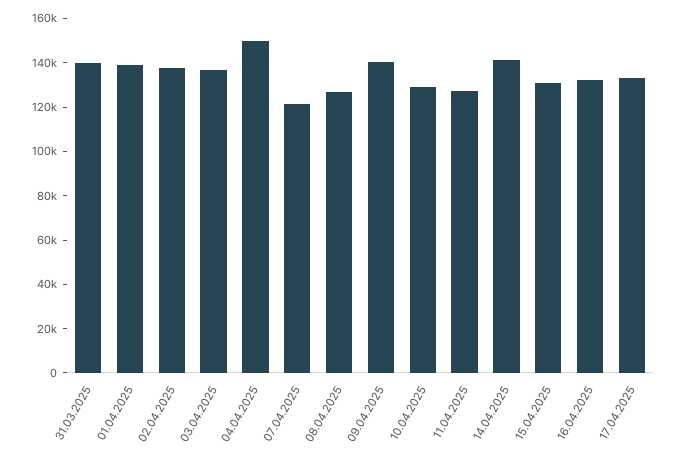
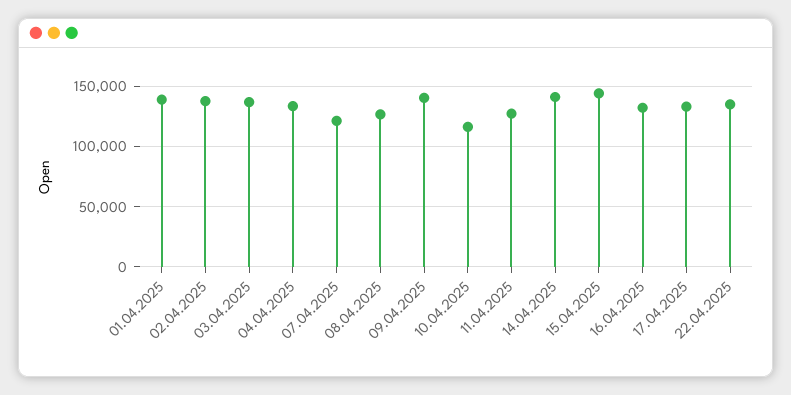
31.03.2025: 140000 -> none
04.04.2025: 150000 -> 135000
10.04.2025: 130000 -> 115000
15.04.2025: 130000 -> 145000
22.04.2025: none -> 135000

